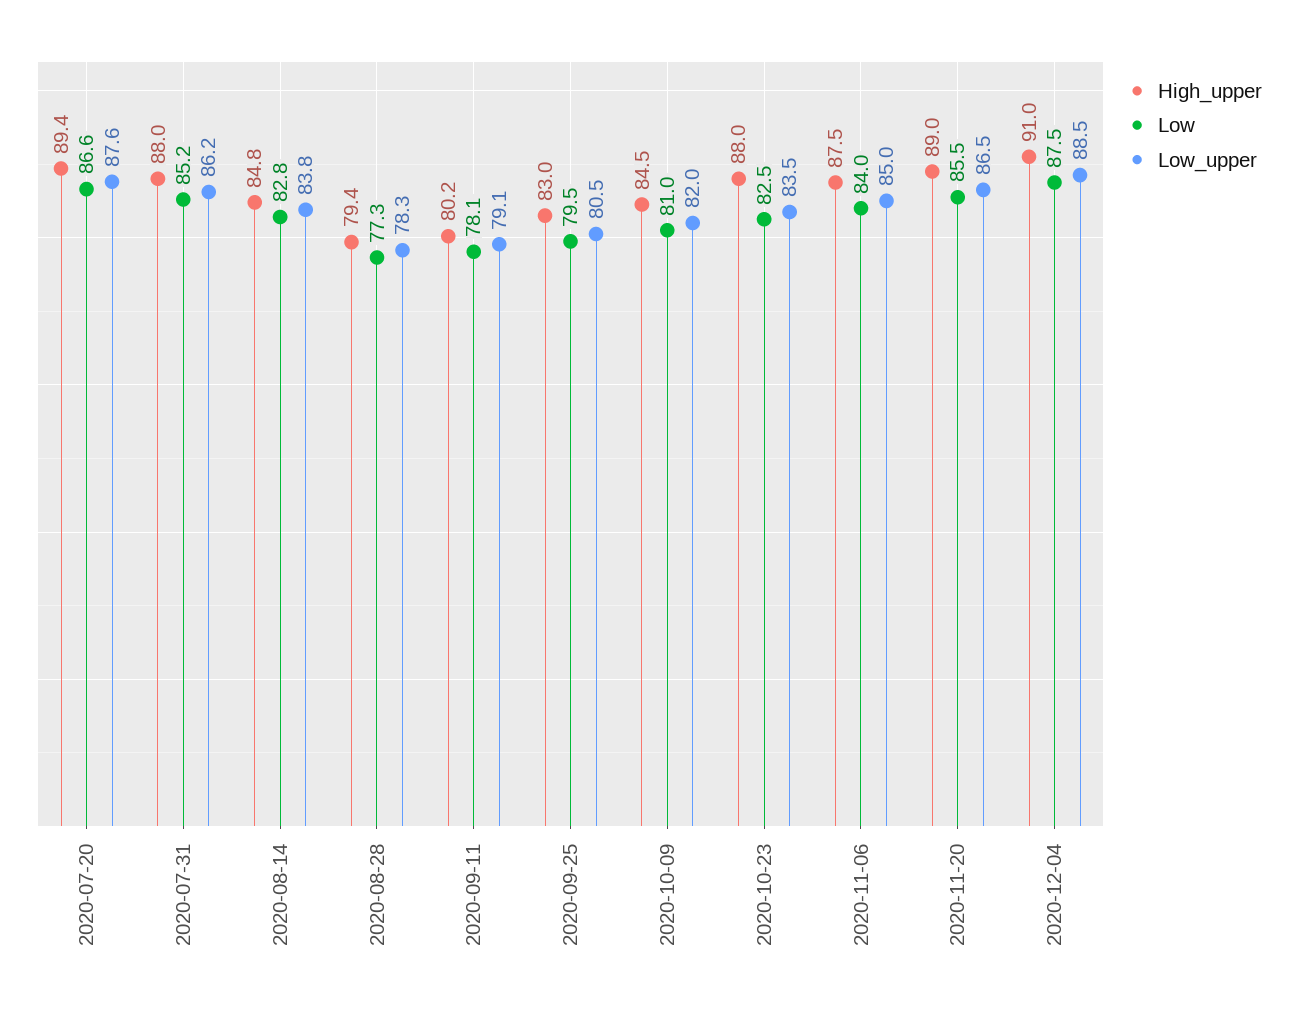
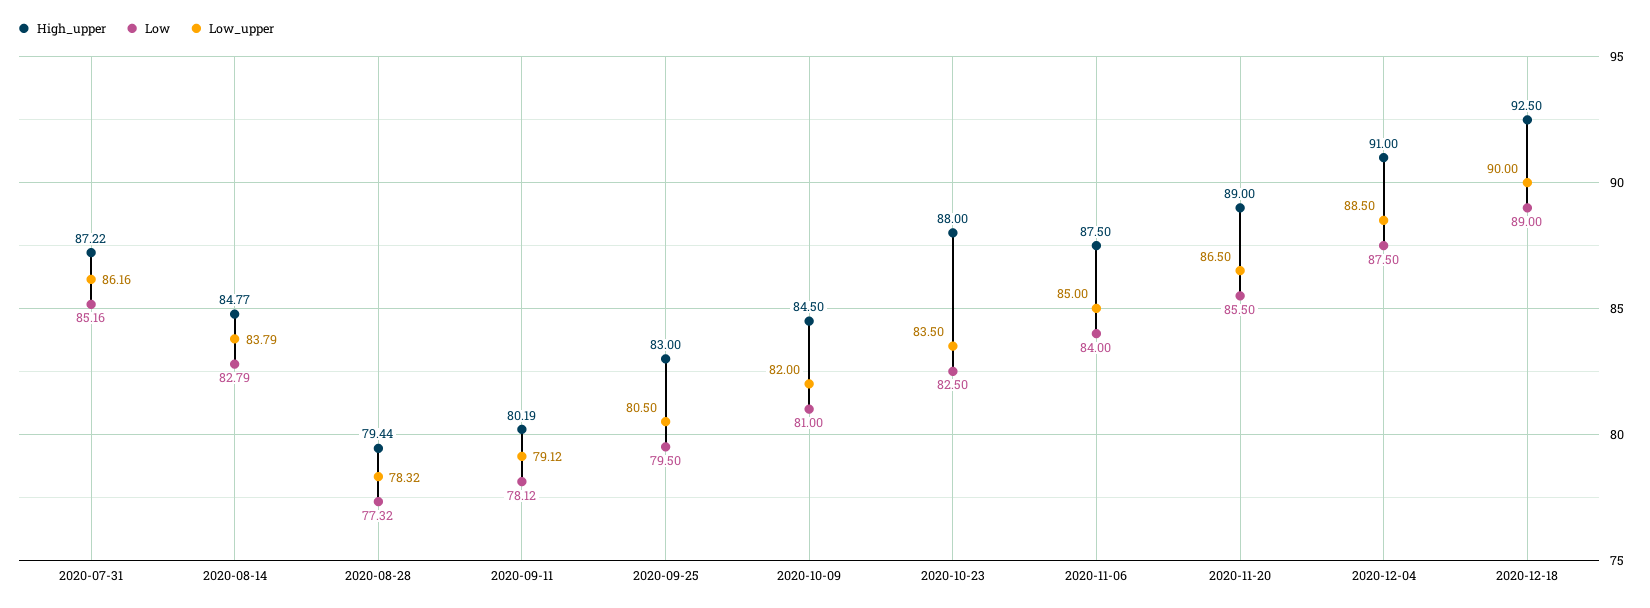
High_upper, 2020-07-20: 89.4 -> none
Low, 2020-07-20: 86.6 -> none
Low_upper, 2020-07-20: 87.6 -> none
High_upper, 2020-07-31: 88 -> 87.22
High_upper, 2020-12-18: none -> 92.5
Low, 2020-12-18: none -> 89
Low_upper, 2020-12-18: none -> 90

